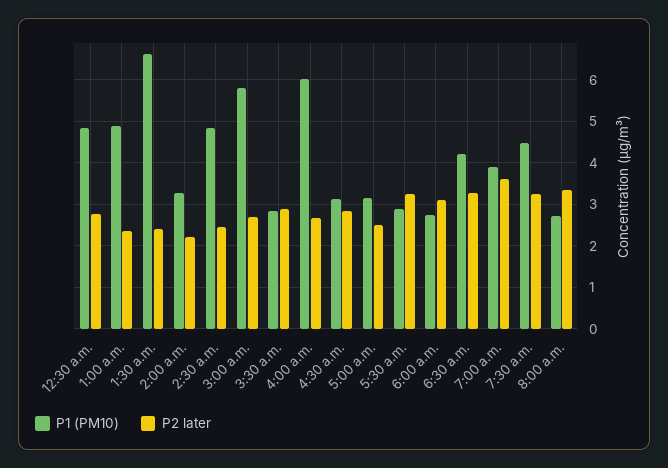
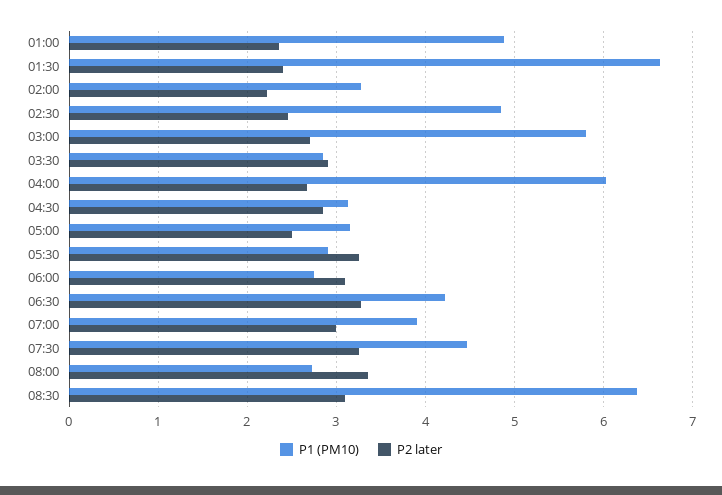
P1 (PM10), 12:30 a.m.: 4.8 -> none
P2 later, 12:30 a.m.: 2.8 -> none
P2 later, 7:00 a.m.: 3.6 -> 3
P1 (PM10), 08:30: none -> 6.4
P2 later, 08:30: none -> 3.1

